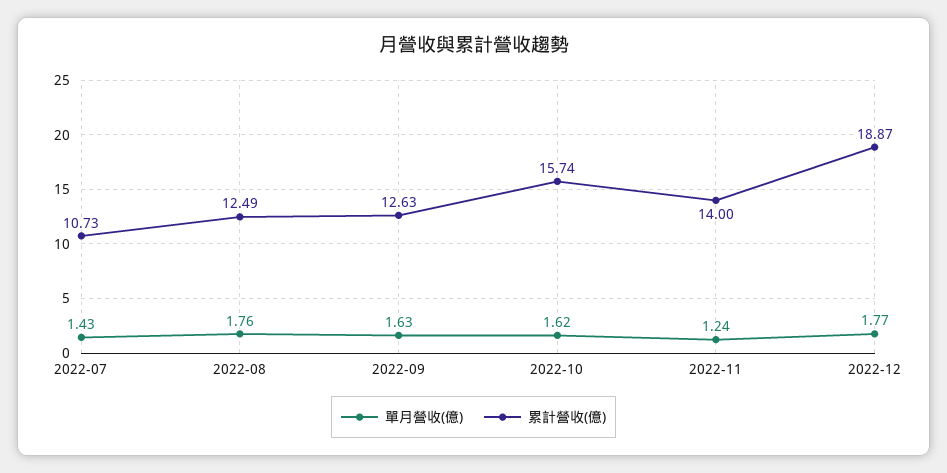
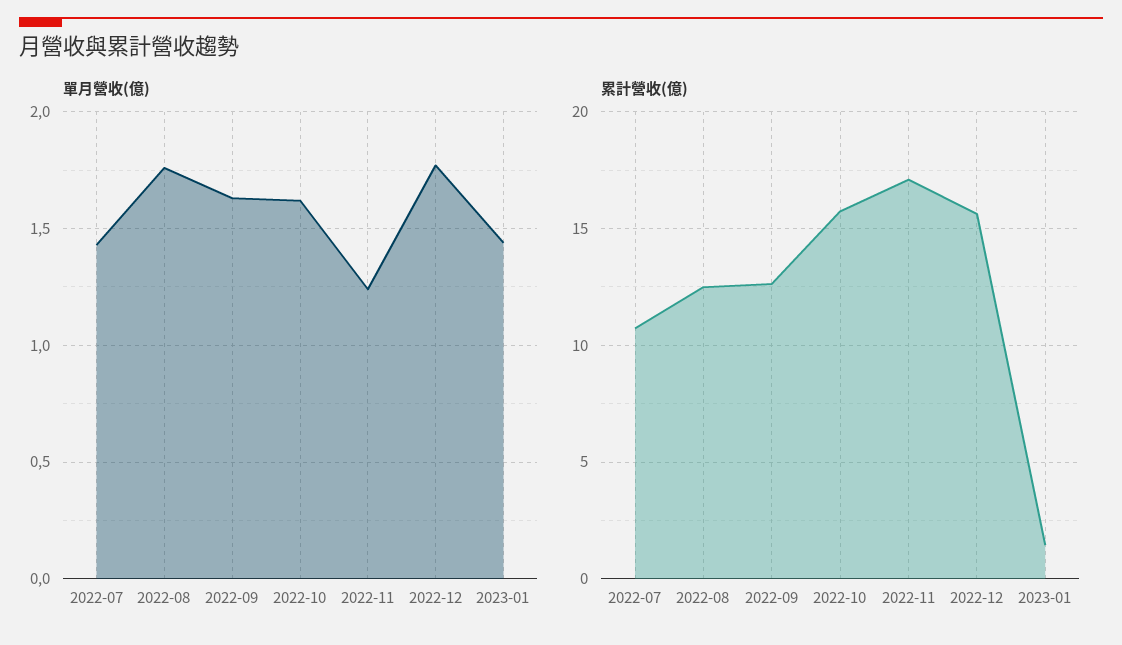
累計營收(億), 2022-11: 14 -> 17
累計營收(億), 2022-12: 18.87 -> 15.5
單月營收(億), 2023-01: none -> 1.45
累計營收(億), 2023-01: none -> 1.5

